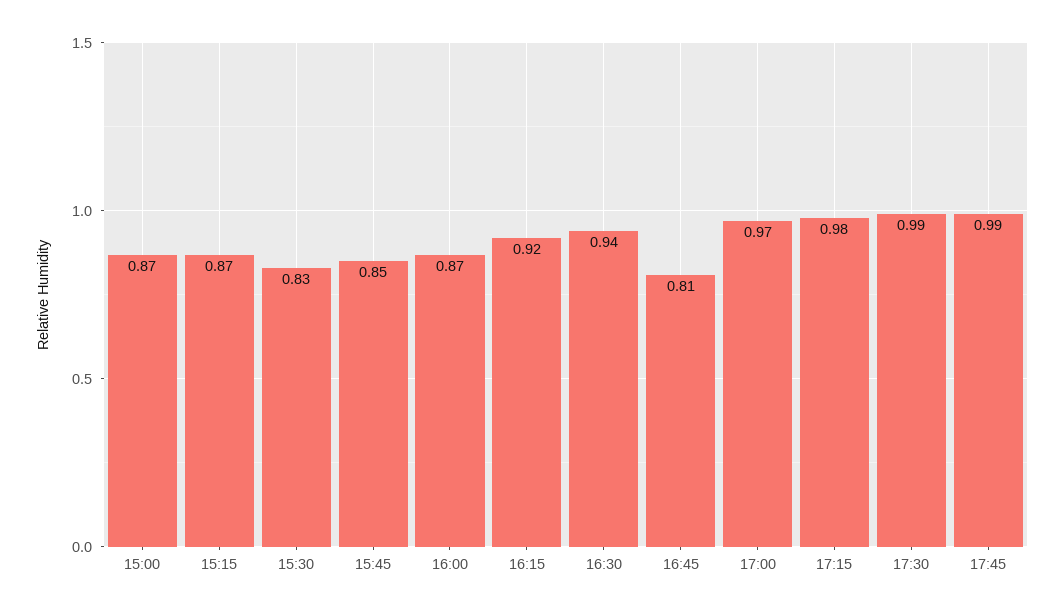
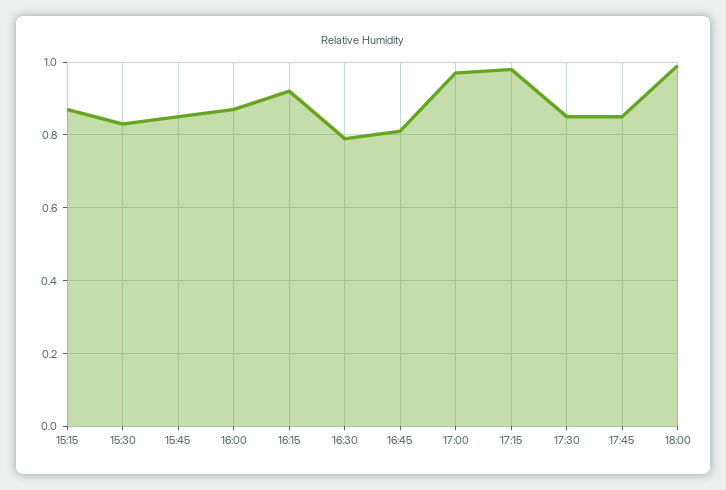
15:00: 0.87 -> none
16:30: 0.94 -> 0.8
17:30: 0.99 -> 0.85
17:45: 0.99 -> 0.85
18:00: none -> 1

